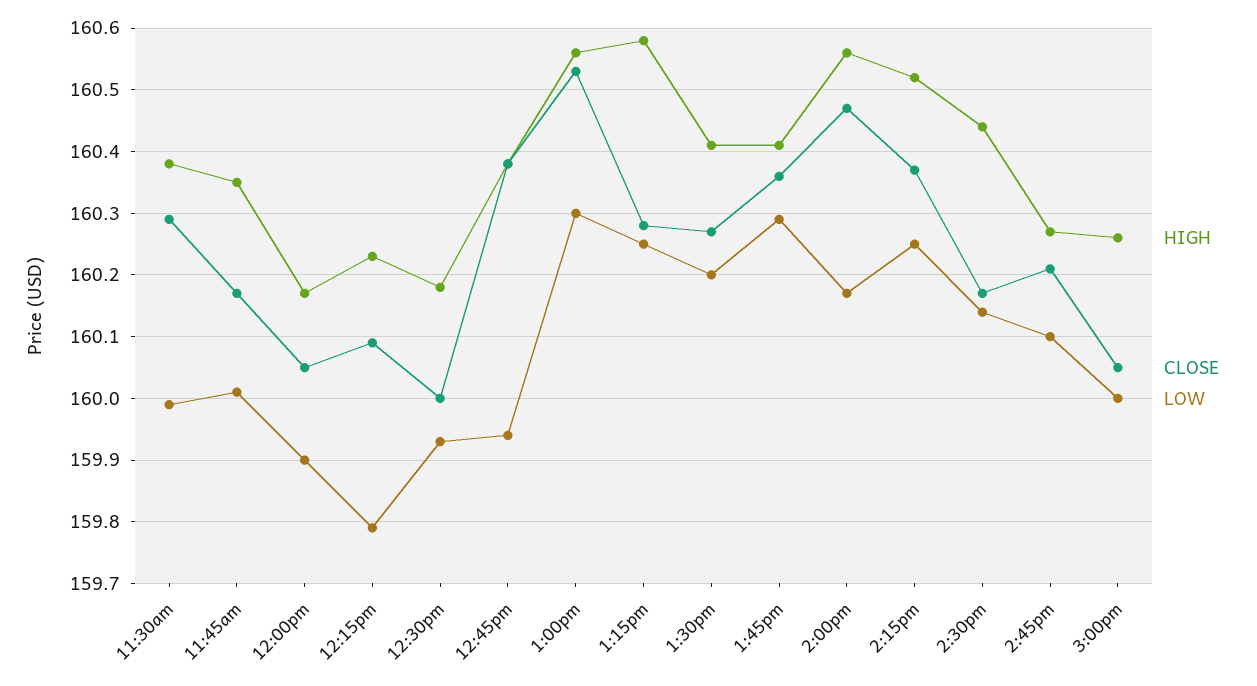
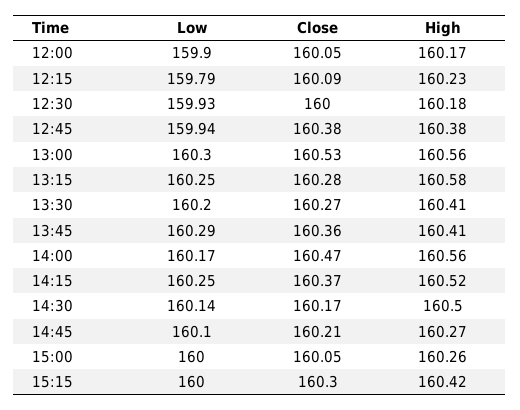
HIGH, 11:30am: 160.38 -> none
CLOSE, 11:30am: 160.29 -> none
LOW, 11:30am: 159.99 -> none
HIGH, 11:45am: 160.35 -> none
CLOSE, 11:45am: 160.17 -> none
LOW, 11:45am: 160.01 -> none
HIGH, 2:30pm: 160.44 -> 160.5
LOW, 15:15: none -> 160
CLOSE, 15:15: none -> 160.3
HIGH, 15:15: none -> 160.42

